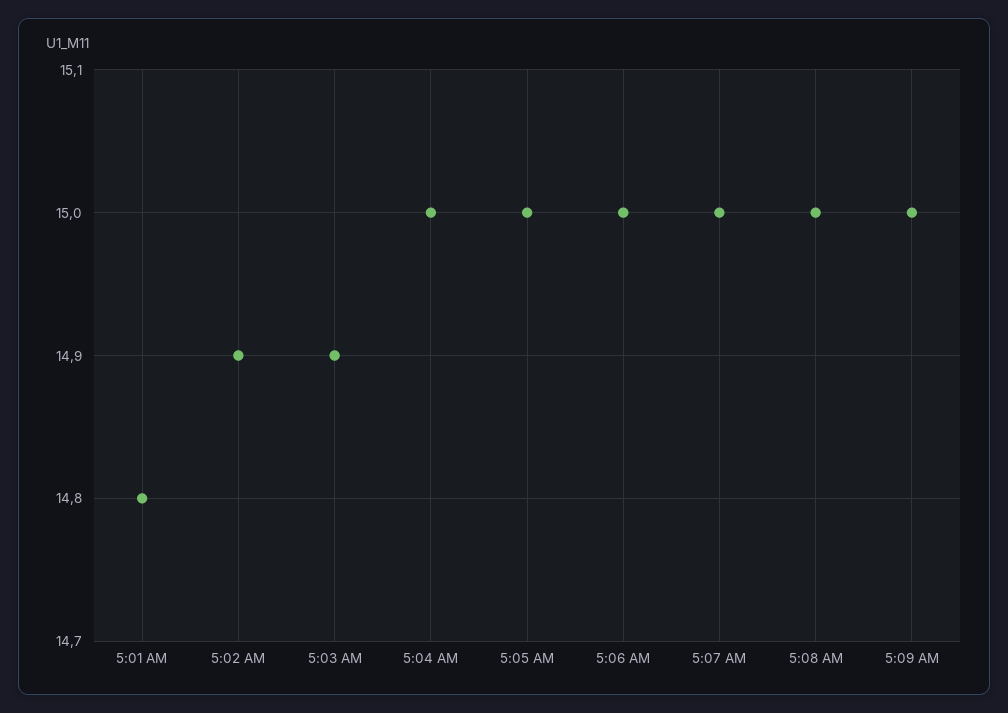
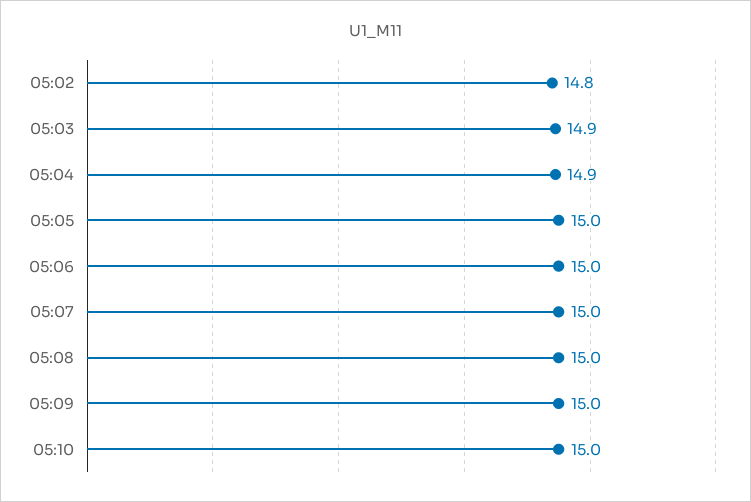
5:01 AM: 14.8 -> none
5:02 AM: 14.9 -> 14.8
5:04 AM: 15 -> 14.9
05:10: none -> 15

